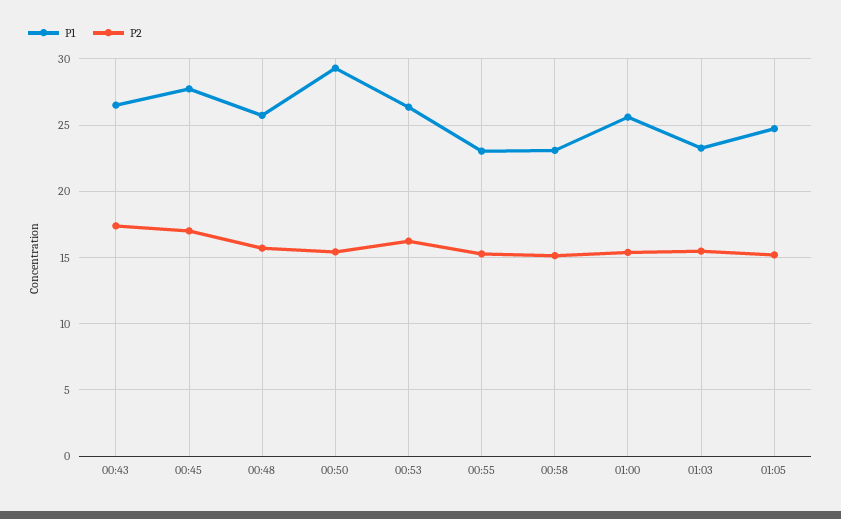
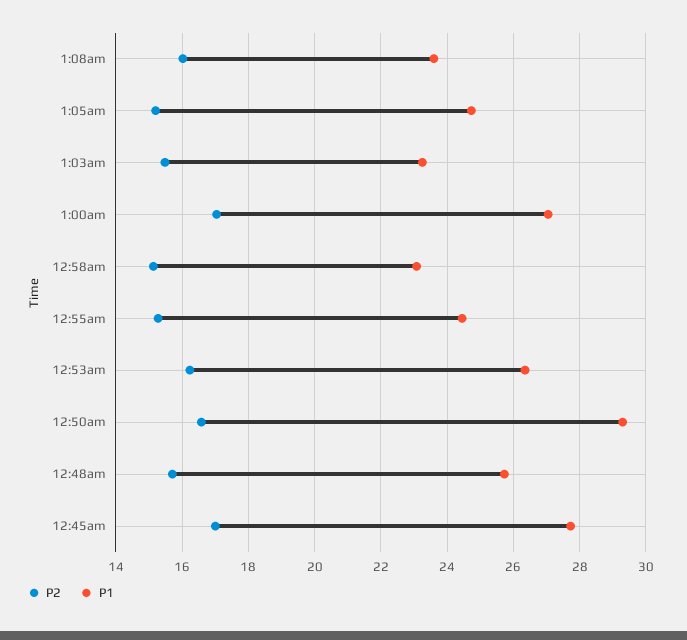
P1, 00:43: 26.5 -> none
P2, 00:43: 17.5 -> none
P2, 00:50: 15.5 -> 16.6
P1, 00:55: 23 -> 24.4
P1, 01:00: 25.5 -> 27
P2, 01:00: 15.5 -> 17
P2, 1:08am: none -> 16
P1, 1:08am: none -> 23.6

